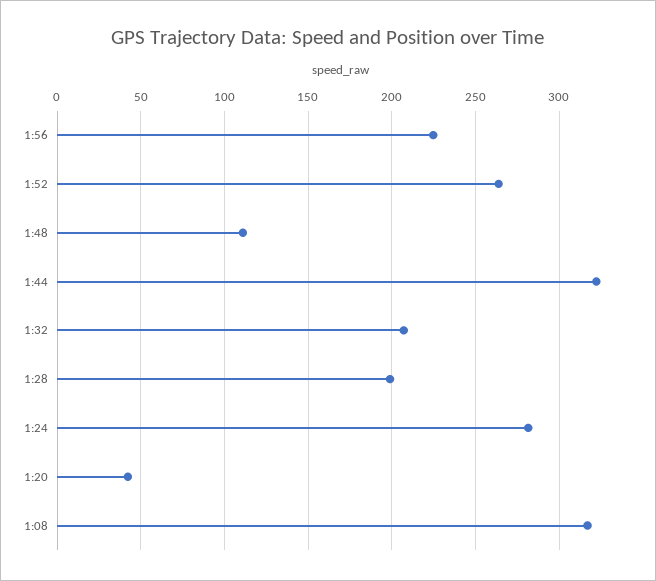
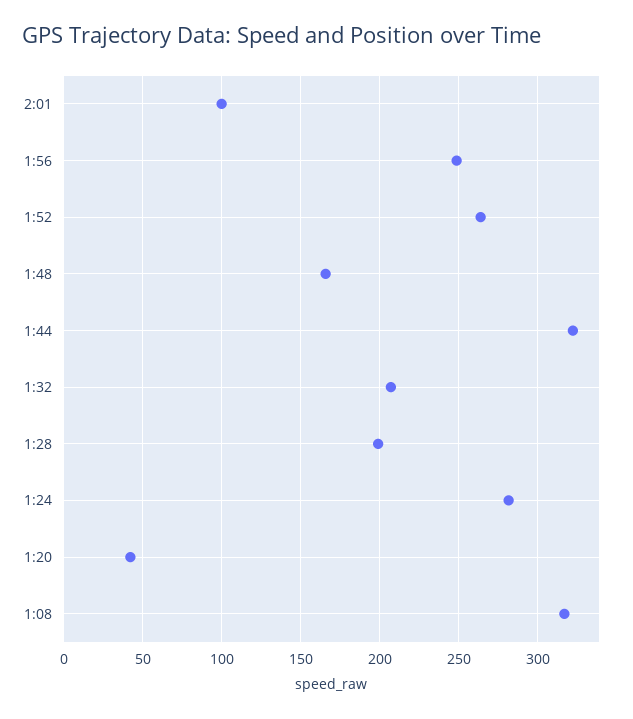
1:56: 225 -> 250
1:48: 110 -> 165
2:01: none -> 100

